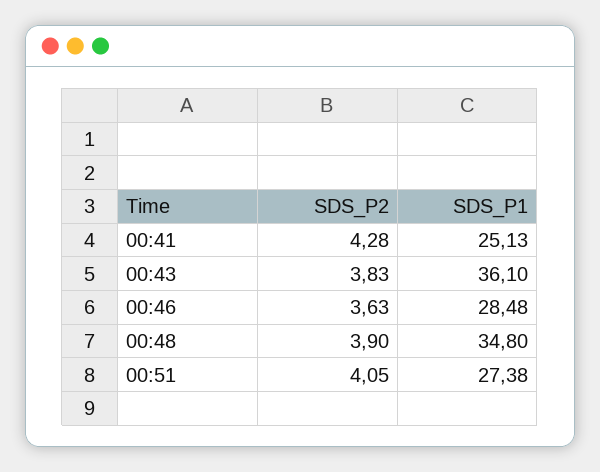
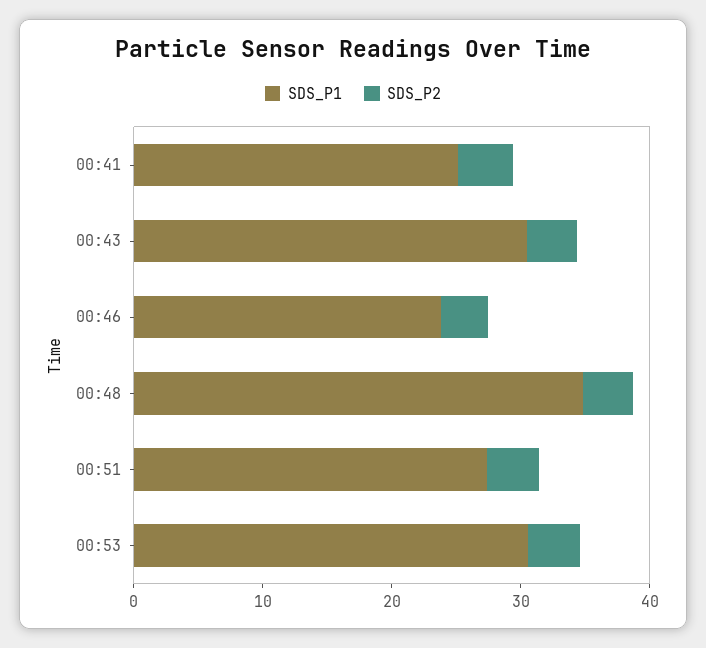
SDS_P1, 00:43: 36.1 -> 30
SDS_P1, 00:46: 28.48 -> 24
SDS_P1, 00:53: none -> 30
SDS_P2, 00:53: none -> 4

